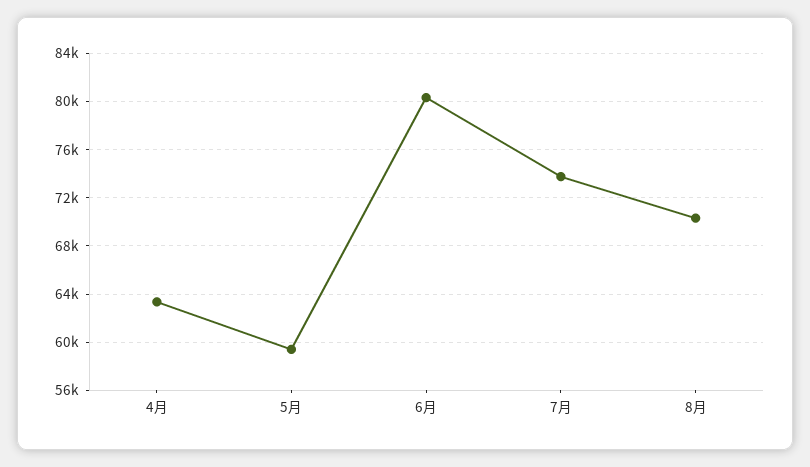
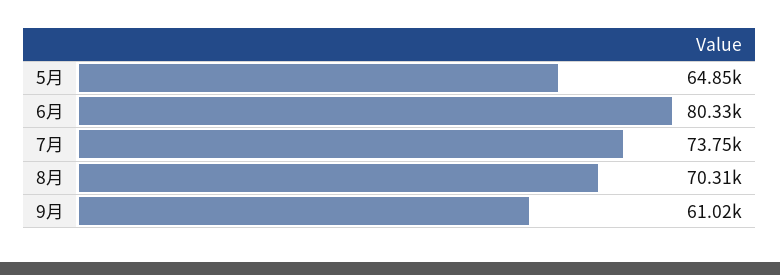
4月: 63500 -> none
5月: 59500 -> 64850
9月: none -> 61020

